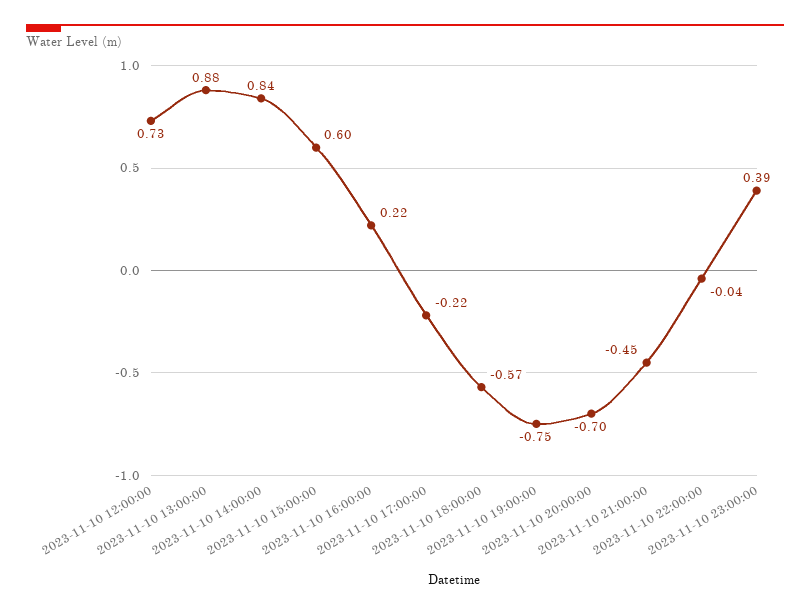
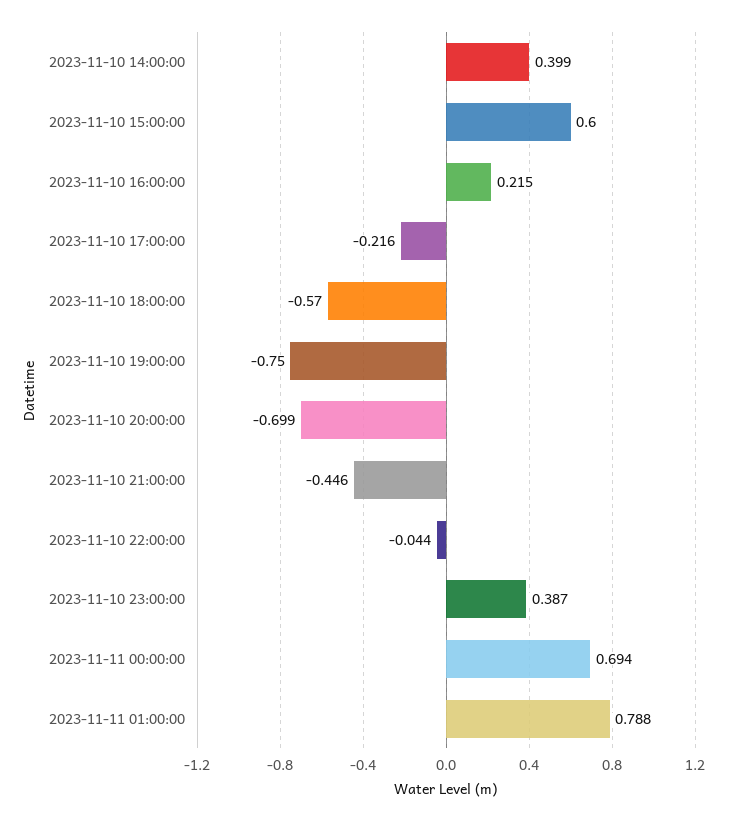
2023-11-10 12:00:00: 0.73 -> none
2023-11-10 13:00:00: 0.88 -> none
2023-11-10 14:00:00: 0.84 -> 0.399
2023-11-11 00:00:00: none -> 0.694
2023-11-11 01:00:00: none -> 0.788

